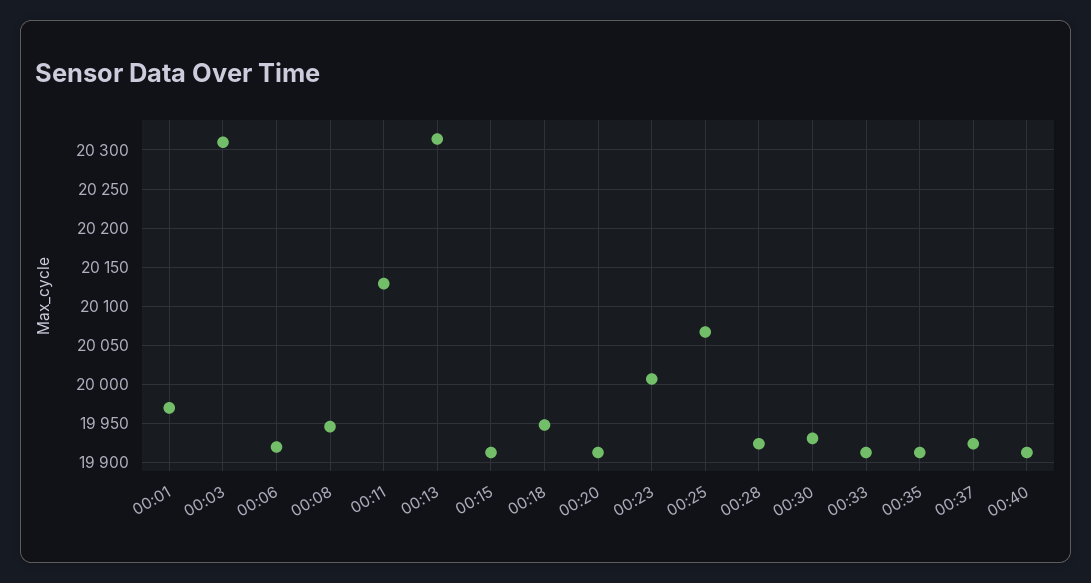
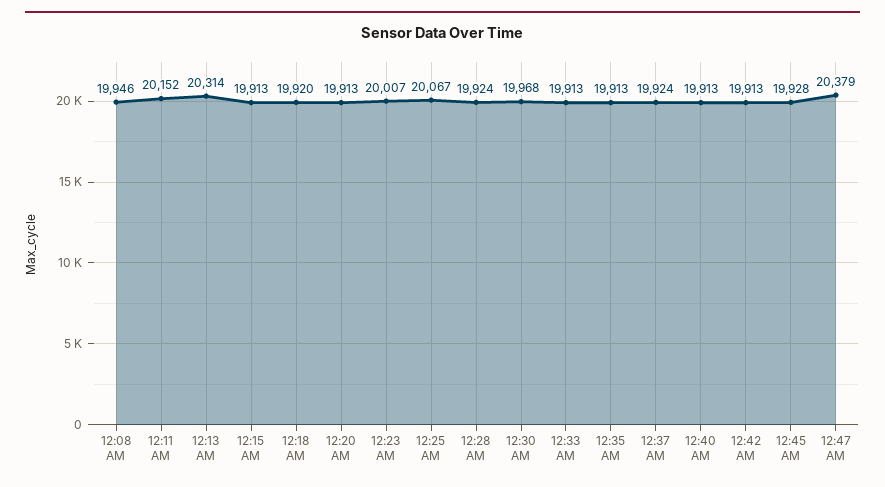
00:01: 19970 -> none
00:03: 20310 -> none
00:06: 19920 -> none
00:11: 20130 -> 20152
00:18: 19950 -> 19920
00:30: 19930 -> 19968
12:42 AM: none -> 19913
12:45 AM: none -> 19928
12:47 AM: none -> 20379

